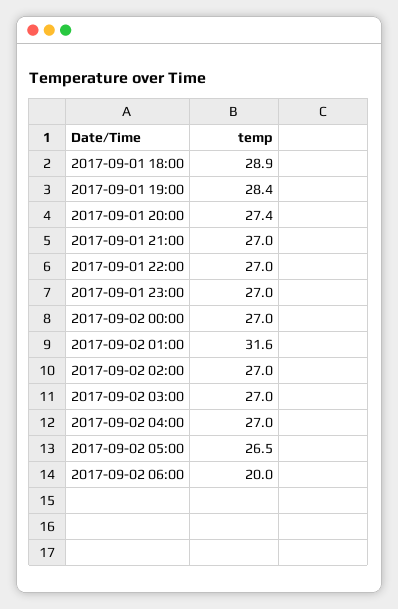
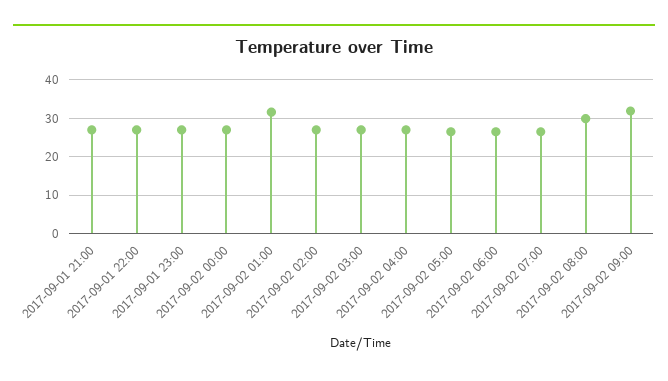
2017-09-01 18:00: 28.9 -> none
2017-09-01 19:00: 28.4 -> none
2017-09-01 20:00: 27.4 -> none
2017-09-02 06:00: 20 -> 26
2017-09-02 07:00: none -> 26
2017-09-02 08:00: none -> 30
2017-09-02 09:00: none -> 32

